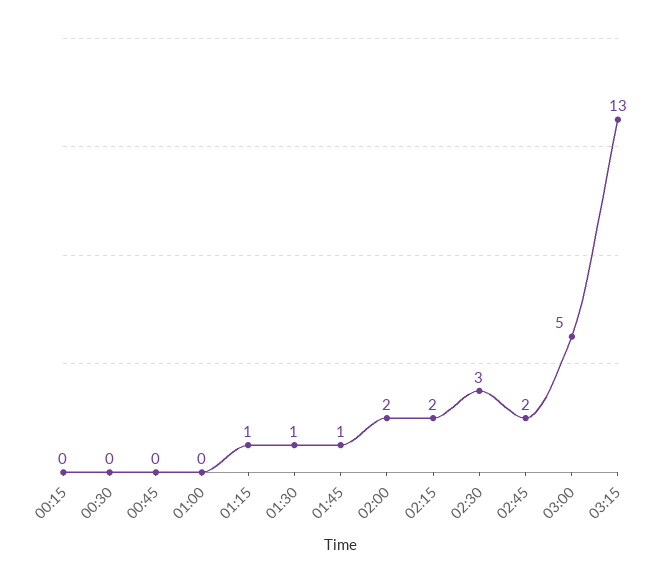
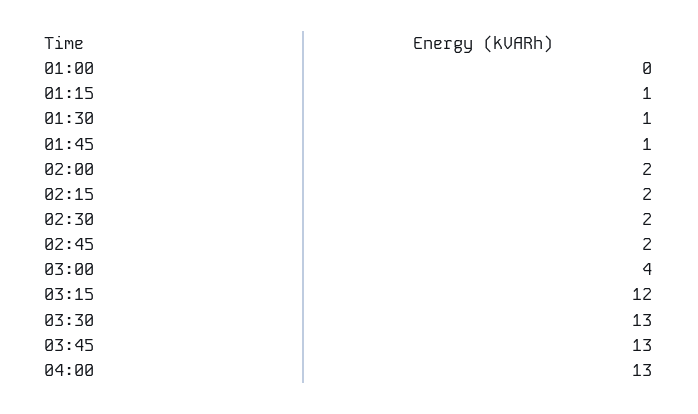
00:15: 0 -> none
00:30: 0 -> none
00:45: 0 -> none
02:30: 3 -> 2
03:00: 5 -> 4
03:15: 13 -> 12
03:30: none -> 13
03:45: none -> 13
04:00: none -> 13

